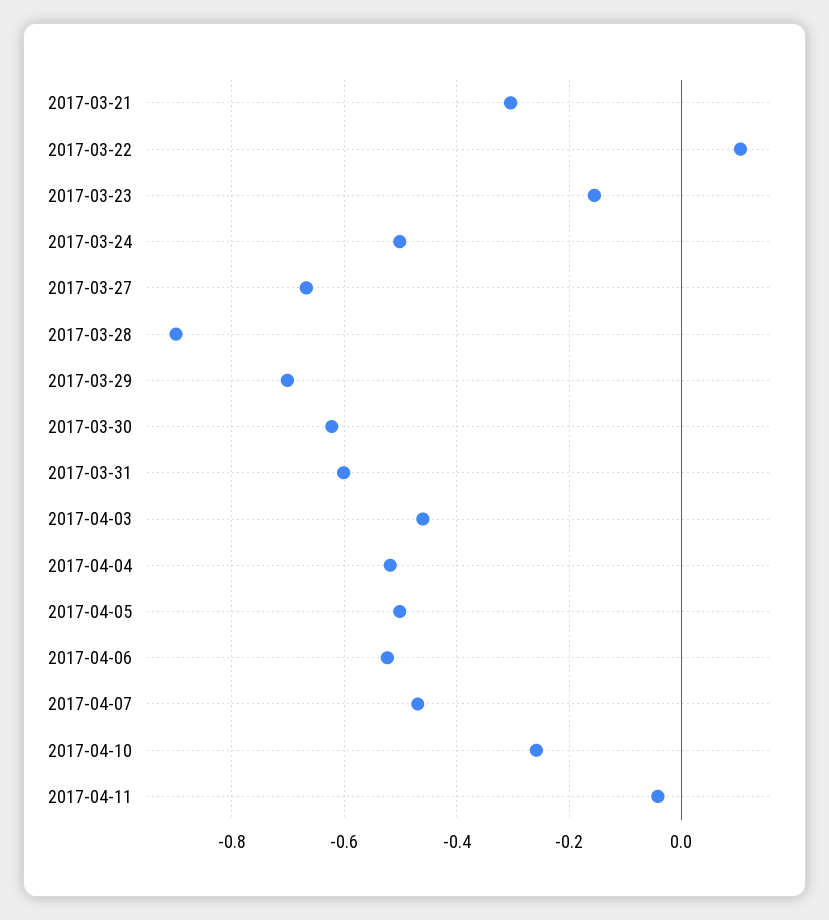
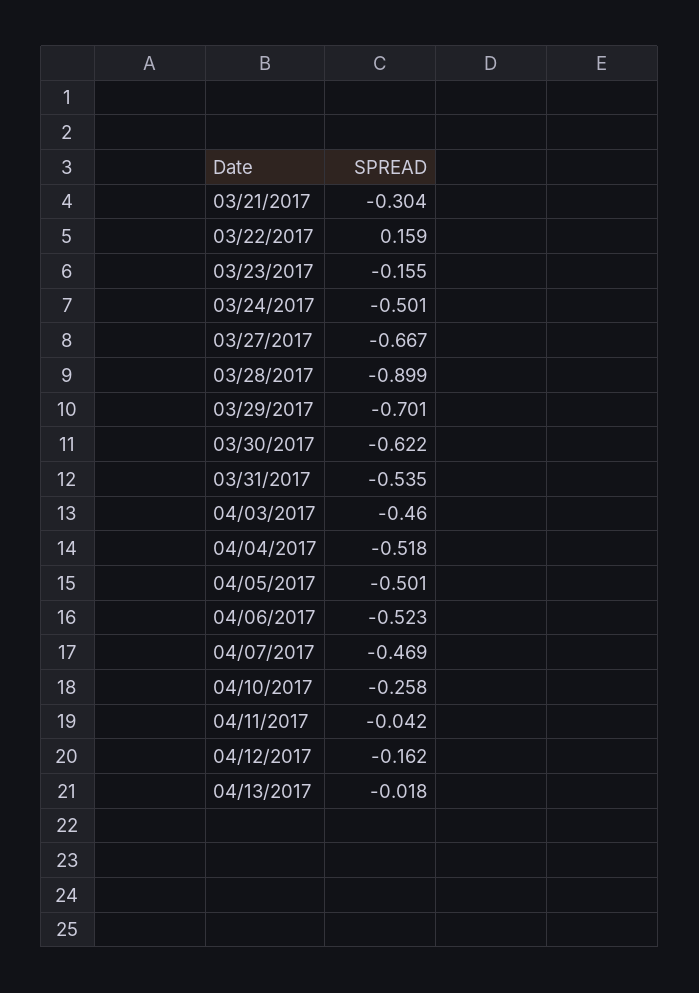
2017-03-22: 0.1 -> 0.159
2017-03-31: -0.6 -> -0.535
04/12/2017: none -> -0.162
04/13/2017: none -> -0.018

